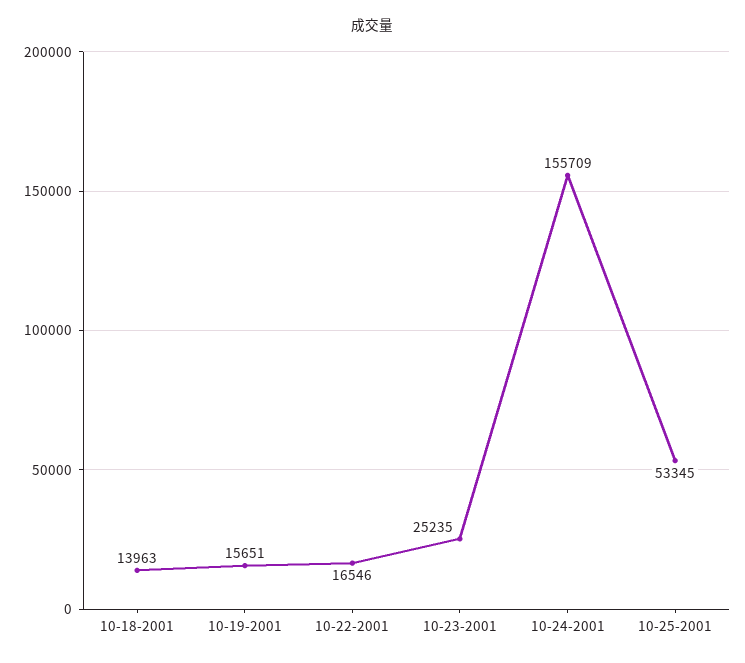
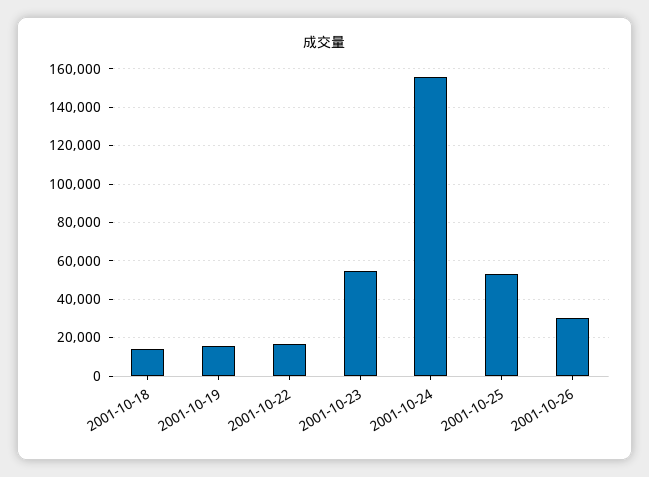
10-23-2001: 25235 -> 55000
2001-10-26: none -> 30000

